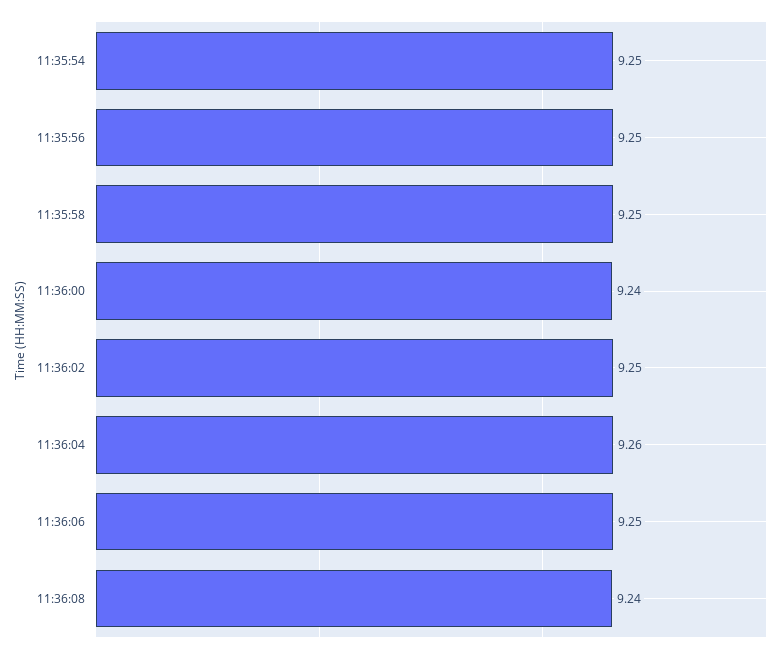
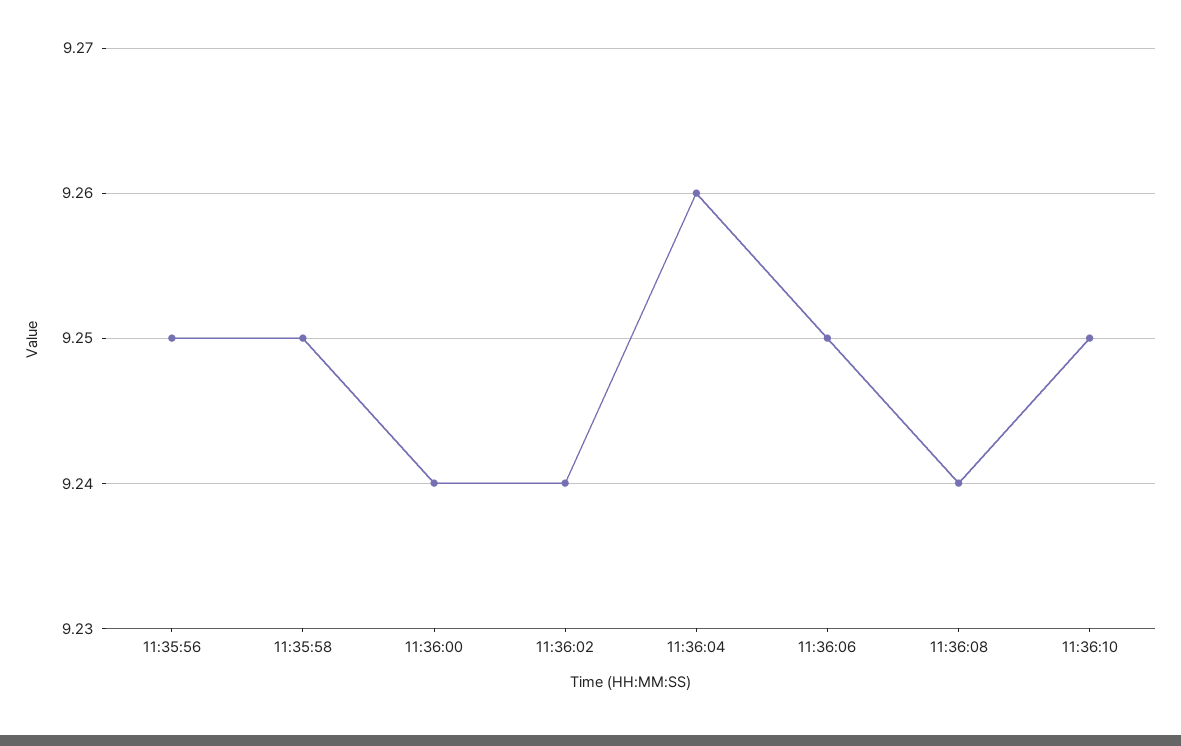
11:35:54: 9.25 -> none
11:36:02: 9.25 -> 9.24
11:36:10: none -> 9.25

